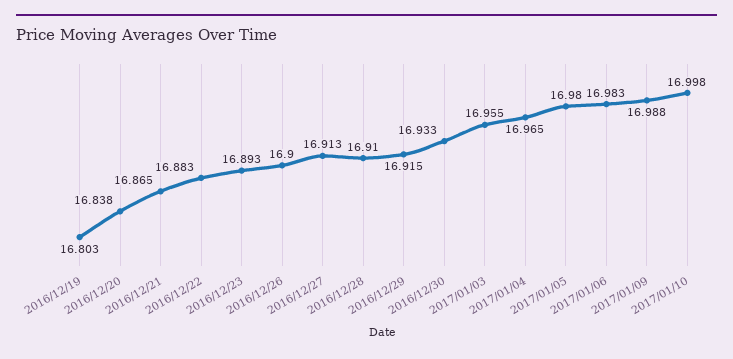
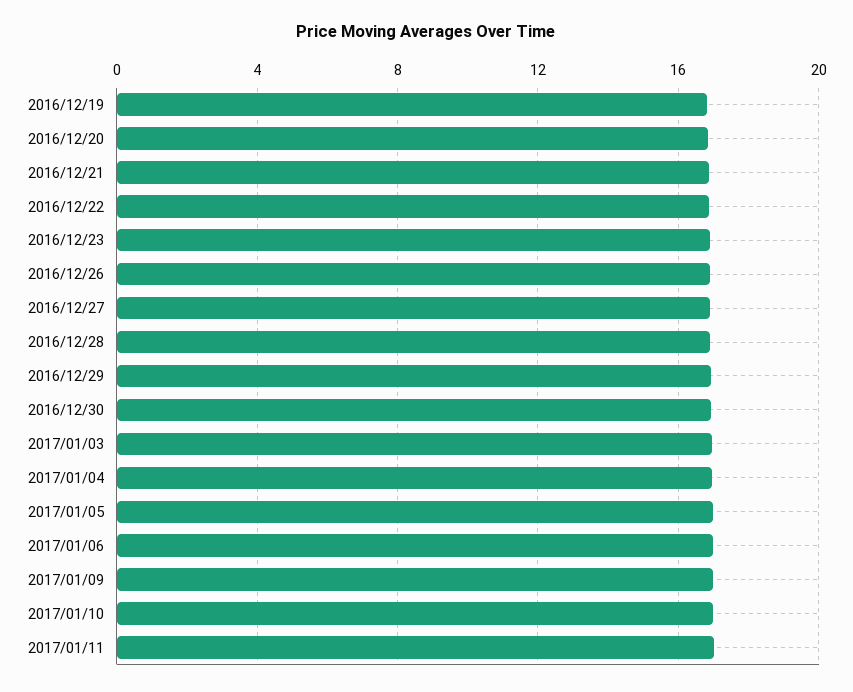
2017/01/11: none -> 17

